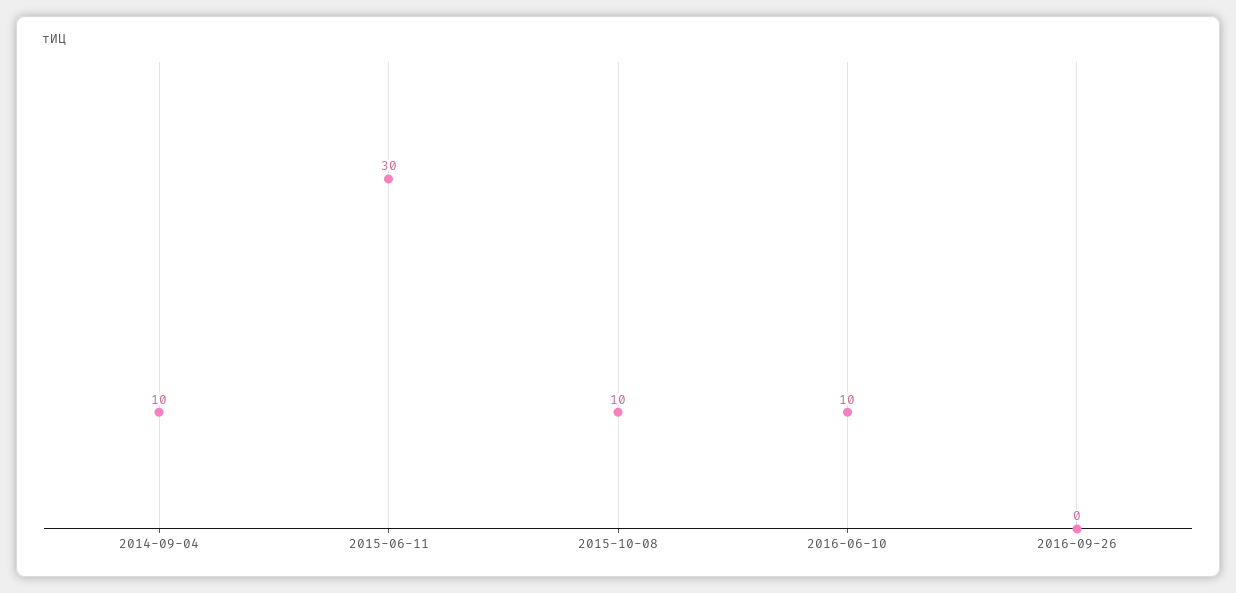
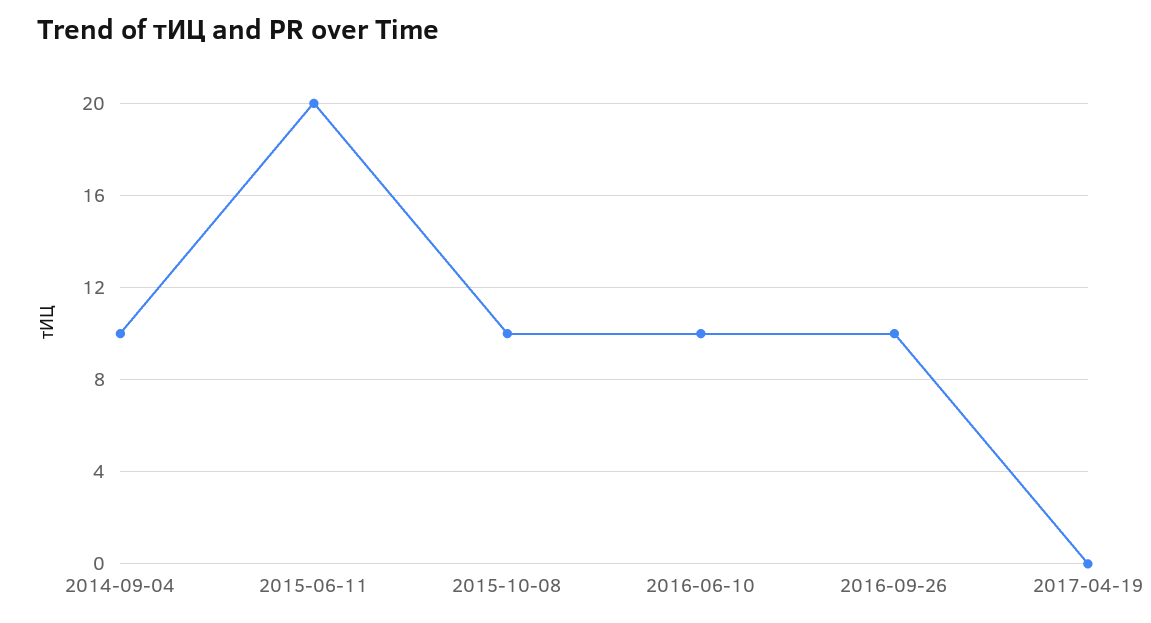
2015-06-11: 30 -> 20
2016-09-26: 0 -> 10
2017-04-19: none -> 0

